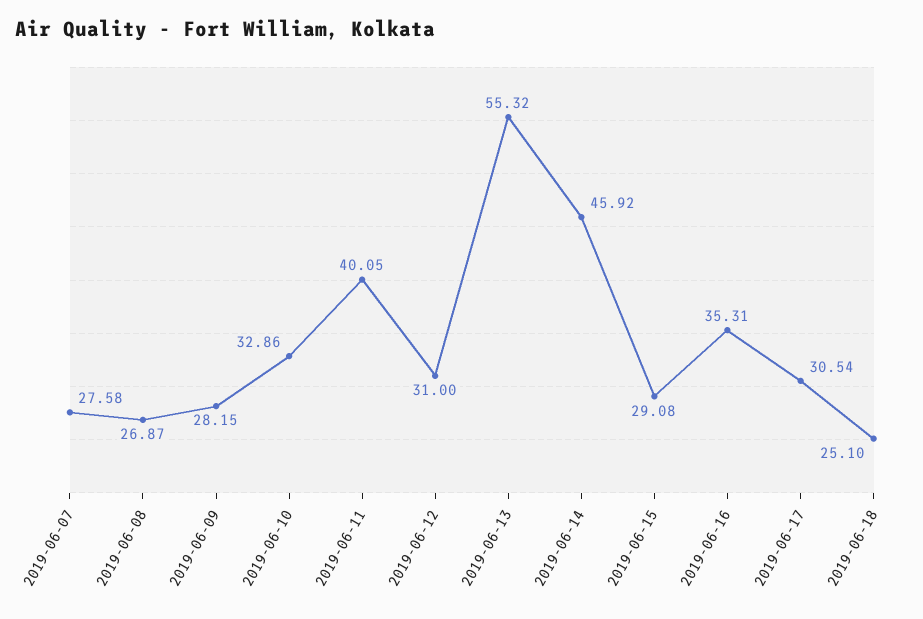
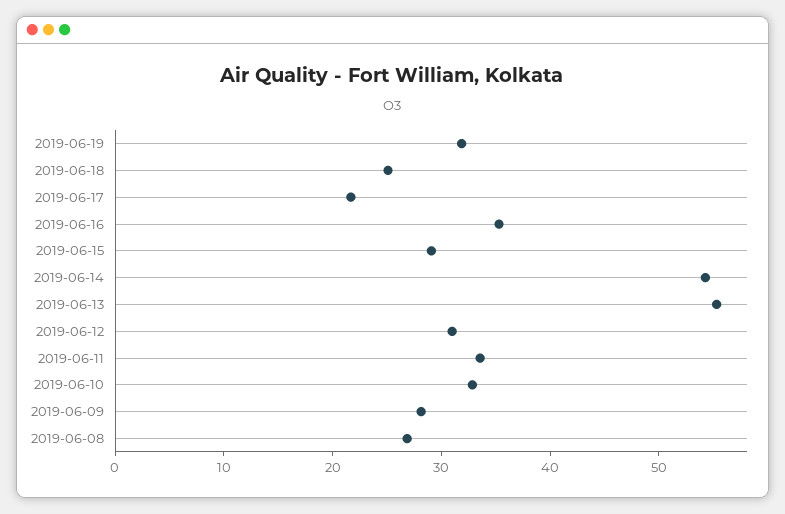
2019-06-07: 27.58 -> none
2019-06-11: 40.05 -> 34
2019-06-14: 45.92 -> 54
2019-06-17: 30.54 -> 22
2019-06-19: none -> 32

